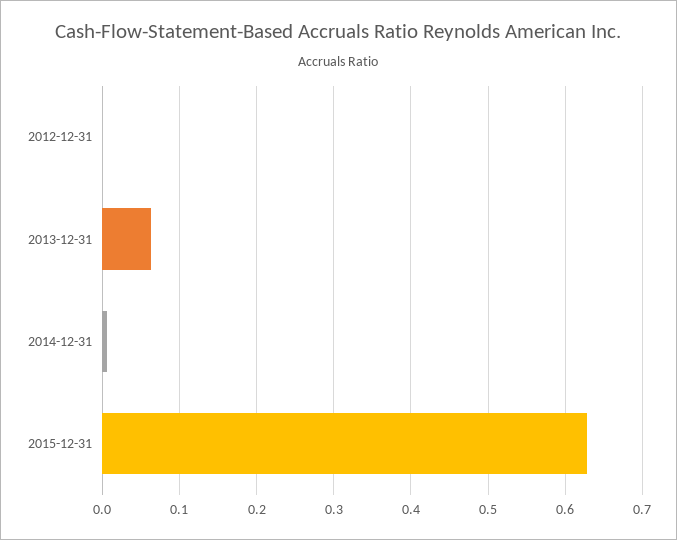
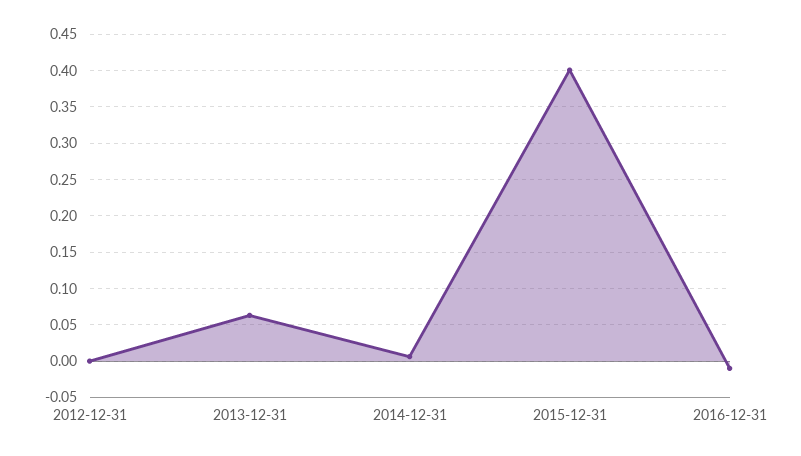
2015-12-31: 0.63 -> 0.4
2016-12-31: none -> -0.01

